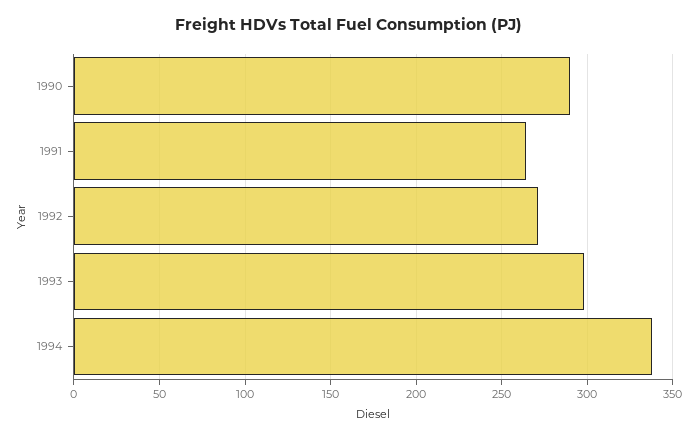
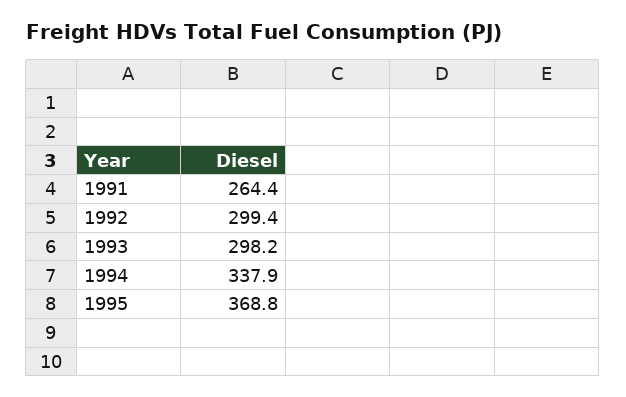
1990: 290 -> none
1992: 270 -> 299.4
1995: none -> 368.8

